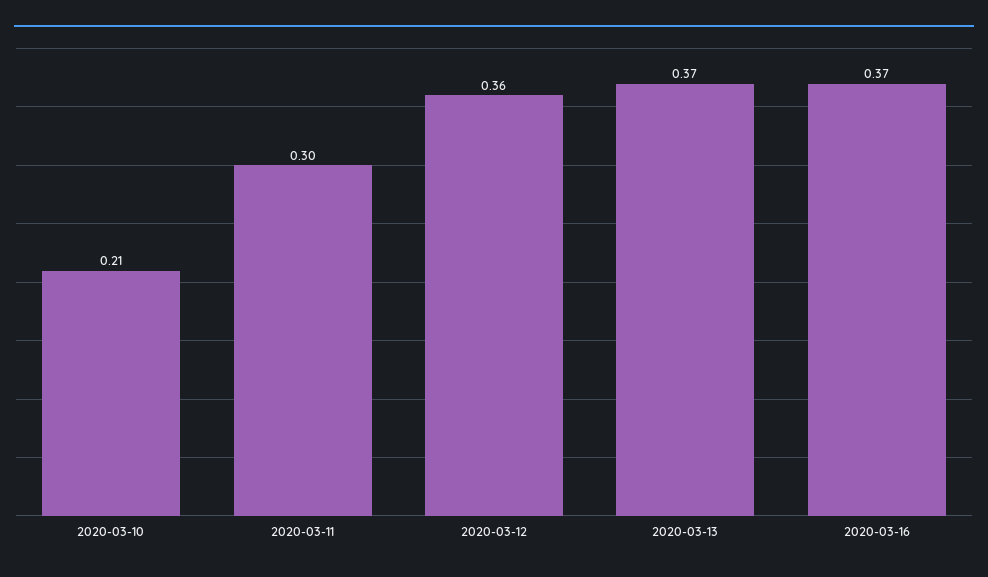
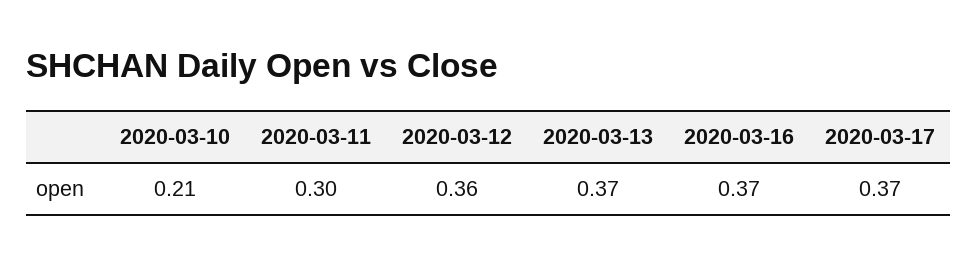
2020-03-17: none -> 0.37

